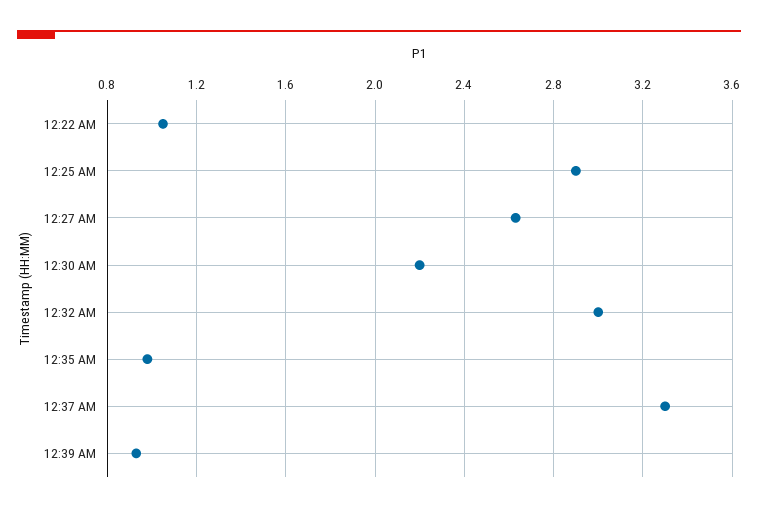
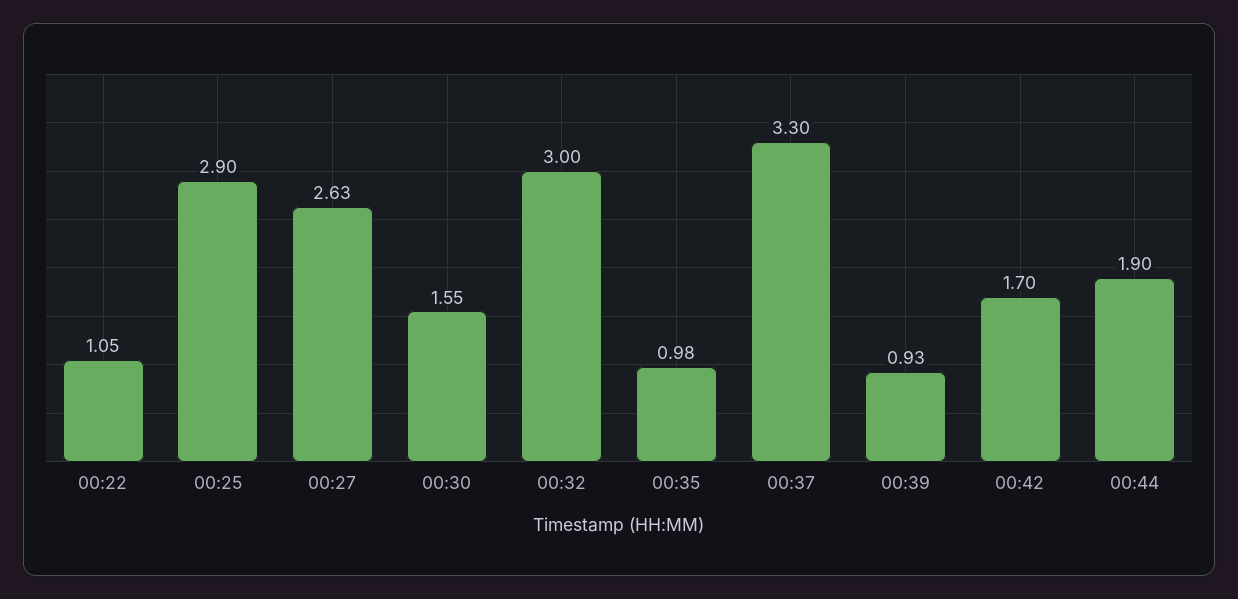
12:30 AM: 2.2 -> 1.55
00:42: none -> 1.7
00:44: none -> 1.9

